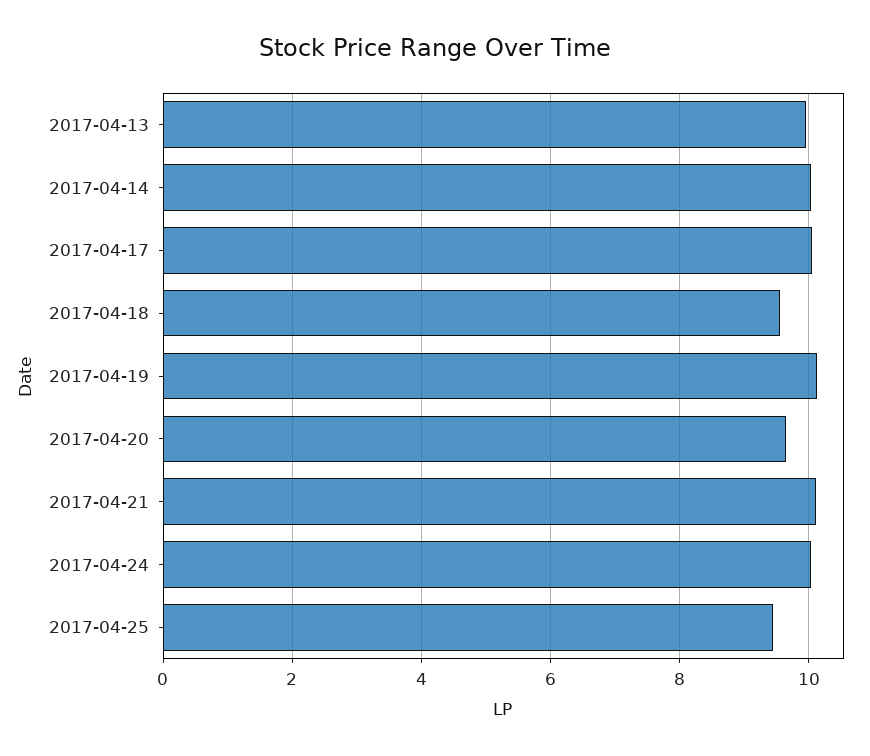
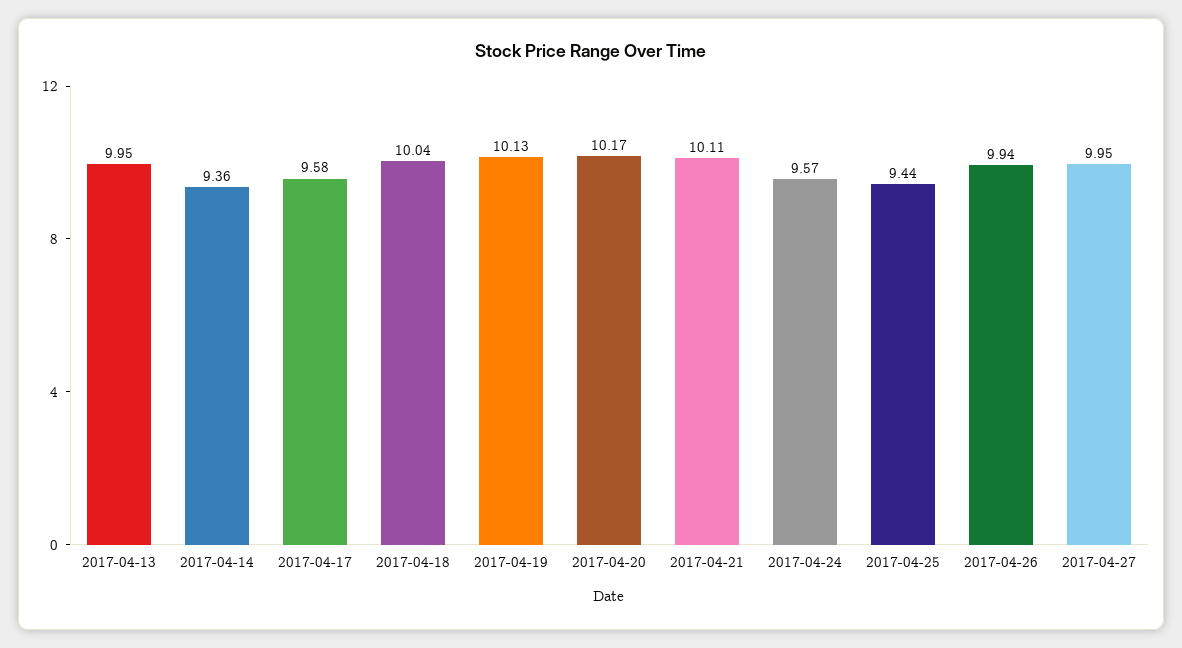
2017-04-14: 10 -> 9.36
2017-04-17: 10 -> 9.58
2017-04-18: 9.6 -> 10.04
2017-04-20: 9.6 -> 10.17
2017-04-24: 10 -> 9.57
2017-04-26: none -> 9.94
2017-04-27: none -> 9.95

